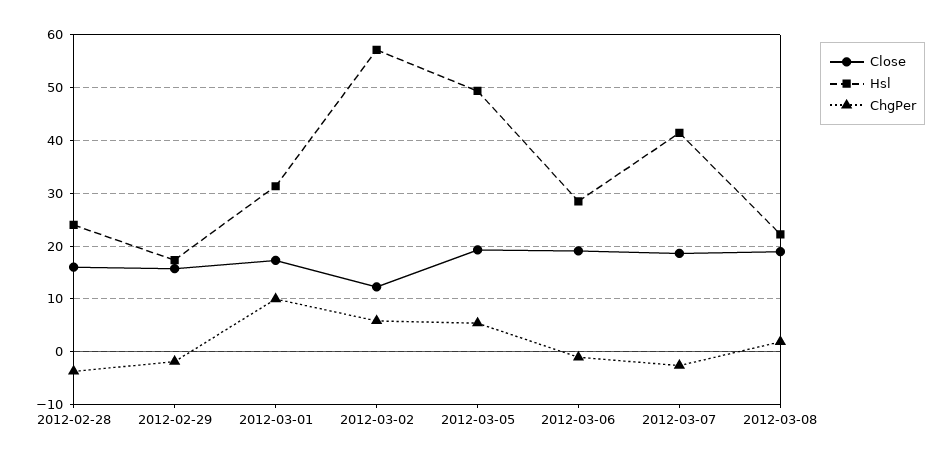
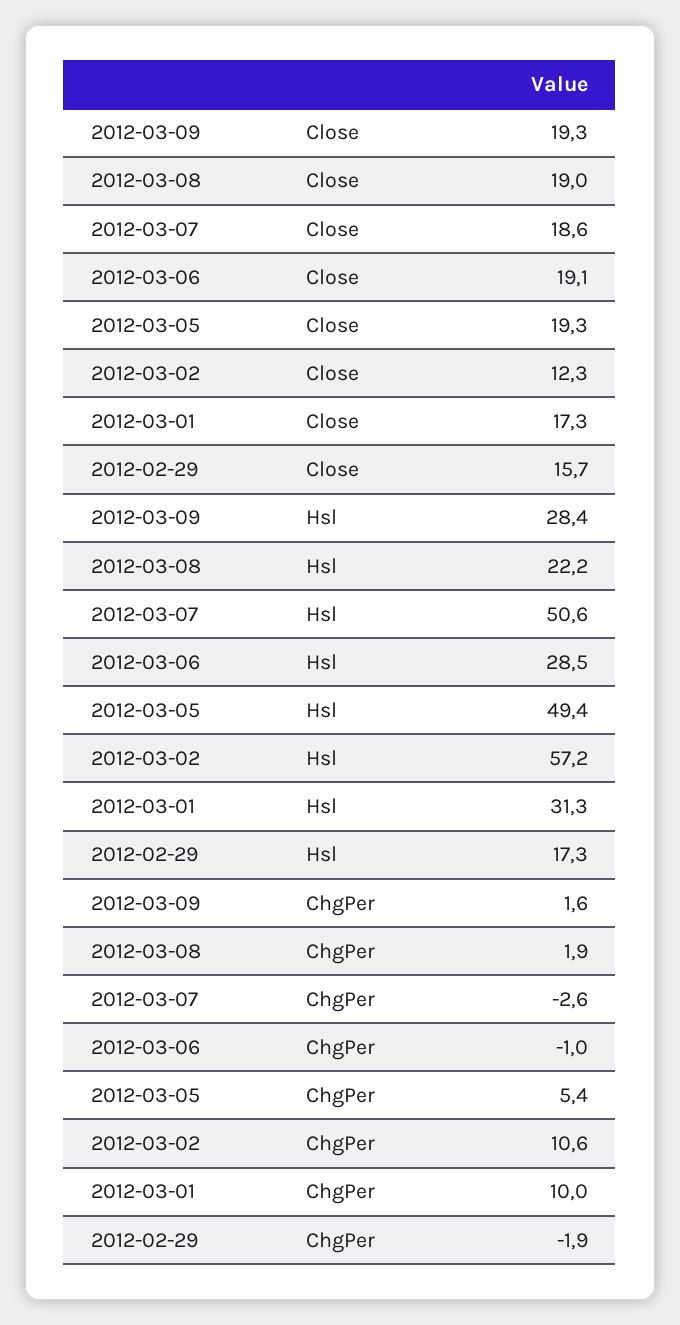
Close, 2012-02-28: 16 -> none
Hsl, 2012-02-28: 24 -> none
ChgPer, 2012-02-28: -4 -> none
ChgPer, 2012-03-02: 6 -> 10.6
Hsl, 2012-03-07: 42 -> 50.6
Close, 2012-03-09: none -> 19.3
Hsl, 2012-03-09: none -> 28.4
ChgPer, 2012-03-09: none -> 1.6

